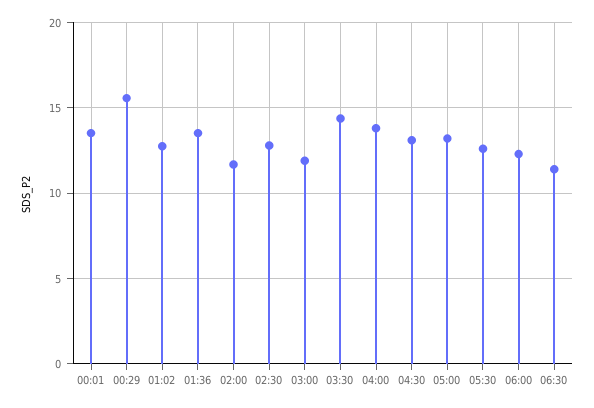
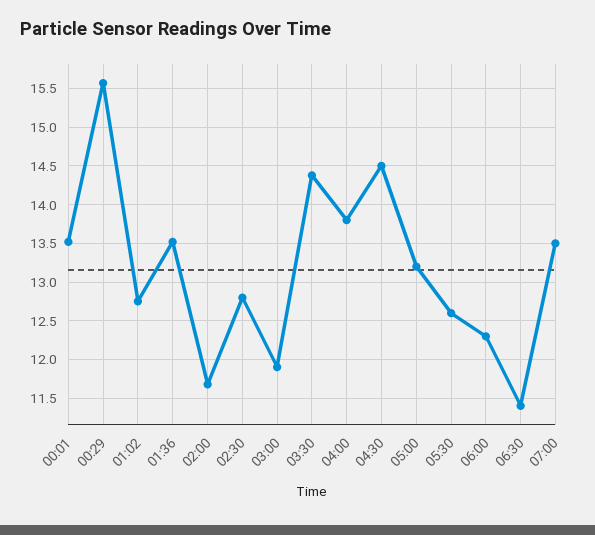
04:30: 13 -> 14.5
07:00: none -> 13.5

